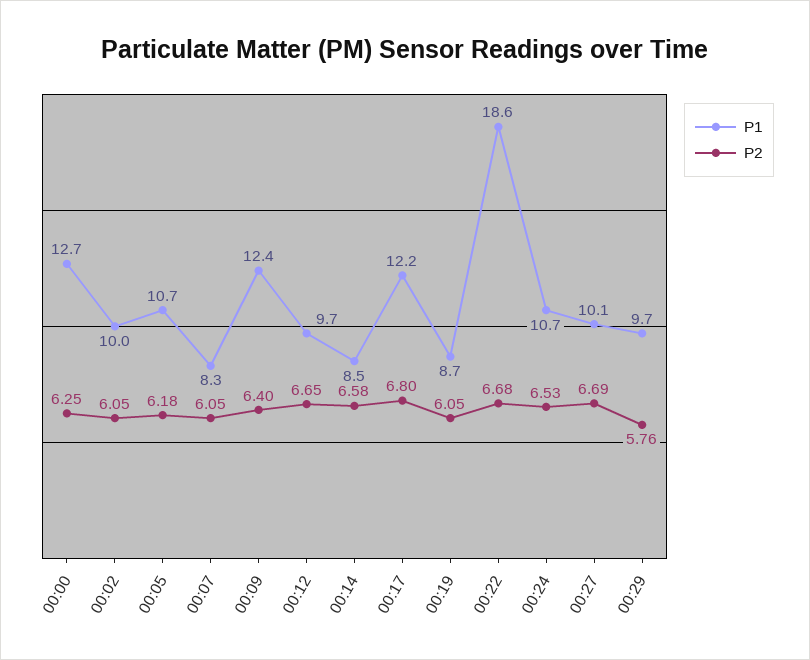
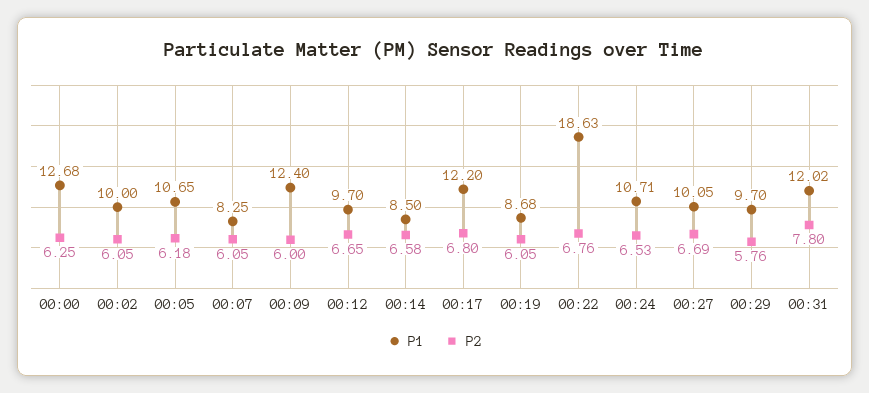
P2, 00:09: 6.4 -> 6
P2, 00:22: 6.68 -> 6.76
P1, 00:31: none -> 12.02
P2, 00:31: none -> 7.8

